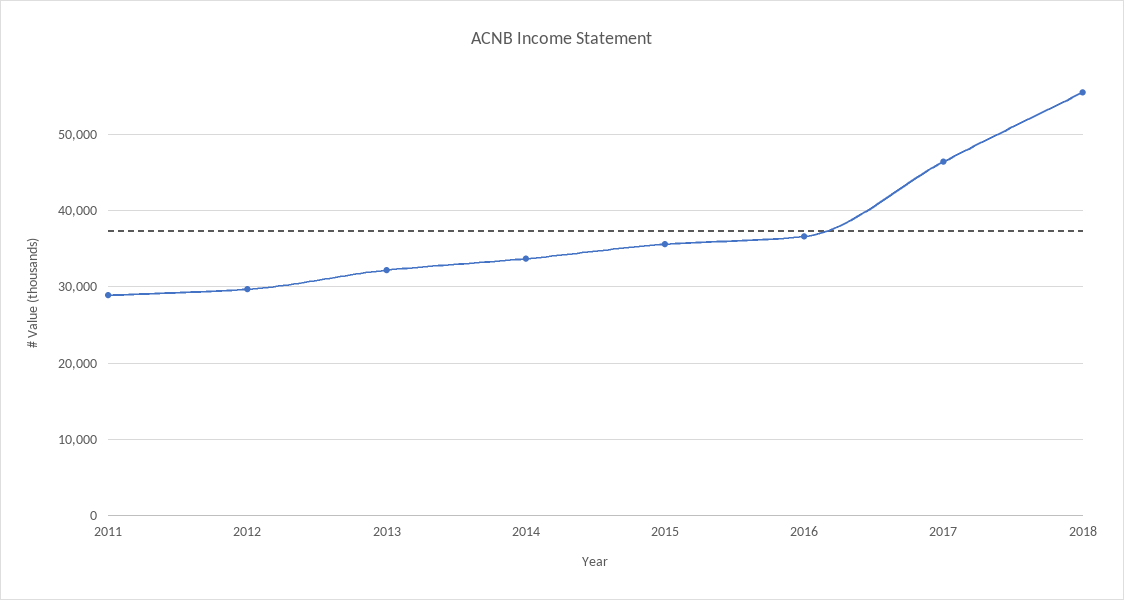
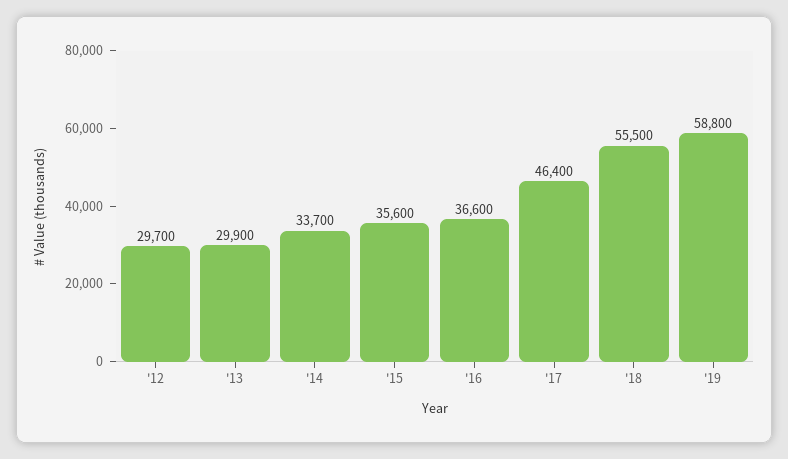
2011: 29000 -> none
2013: 32000 -> 29900
'19: none -> 58800

